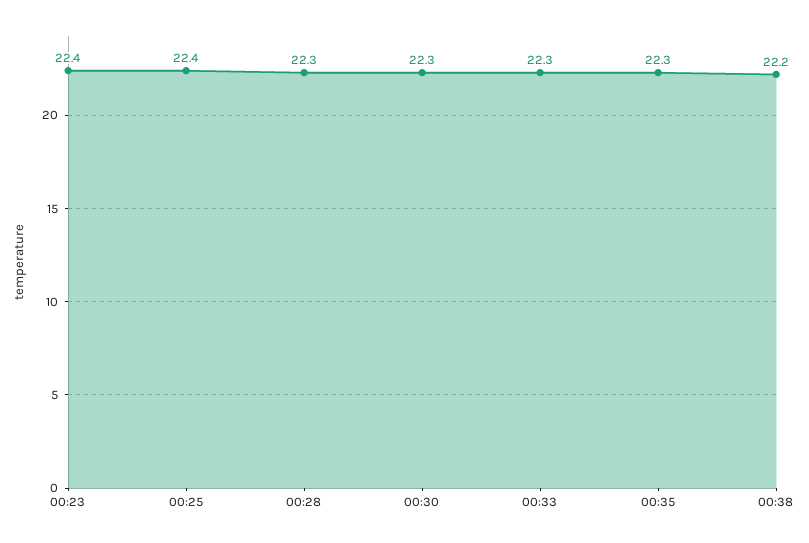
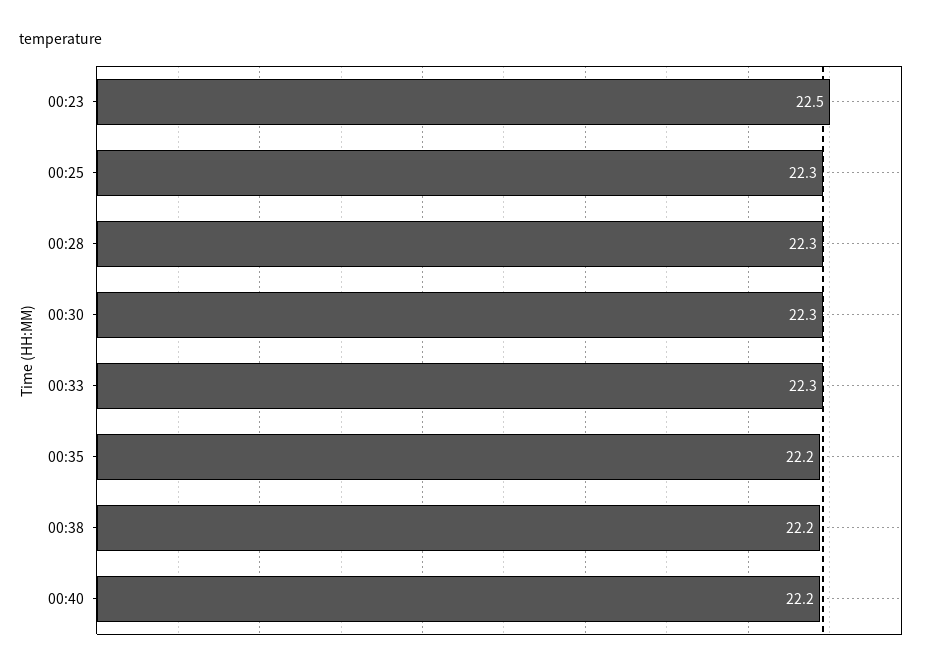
00:23: 22.4 -> 22.5
00:25: 22.4 -> 22.3
00:35: 22.3 -> 22.2
00:40: none -> 22.2

